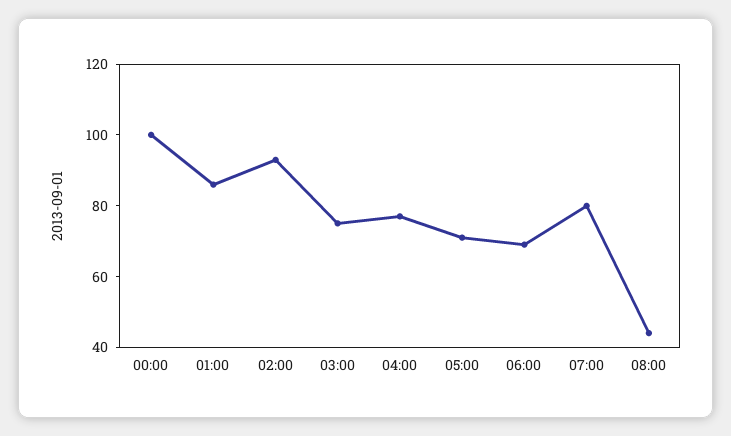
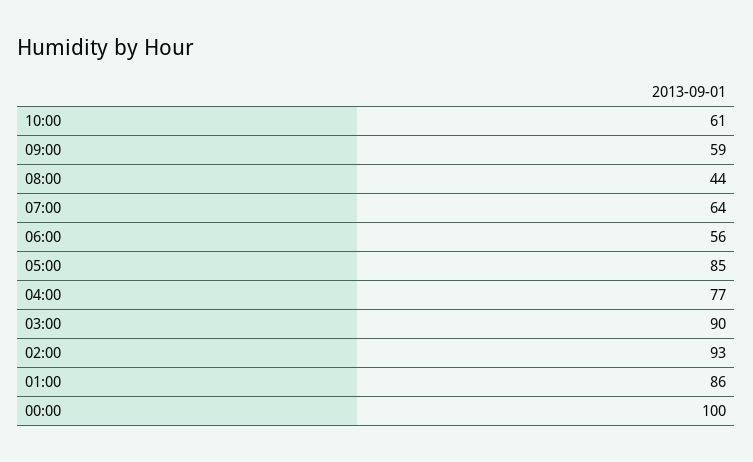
03:00: 75 -> 90
05:00: 70 -> 85
06:00: 70 -> 56
07:00: 80 -> 64
10:00: none -> 61
09:00: none -> 59

